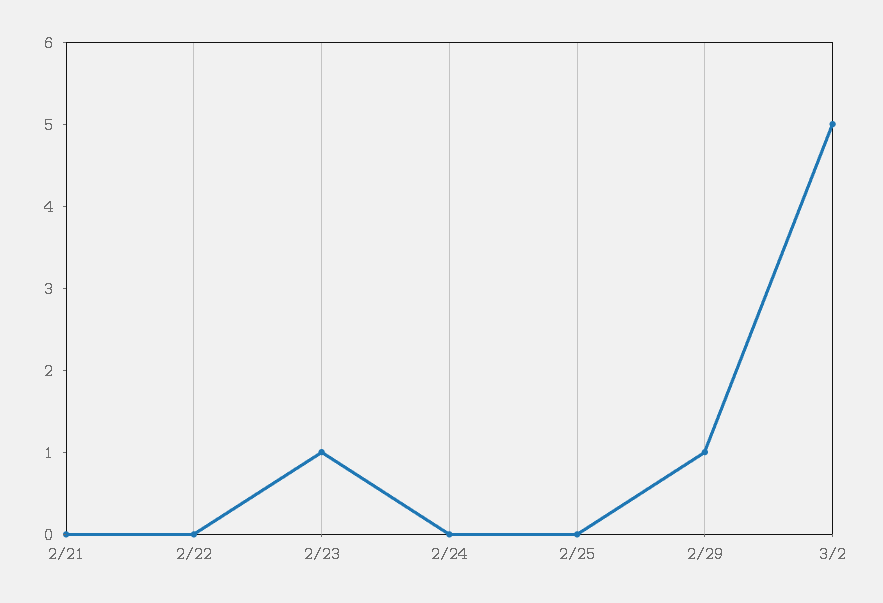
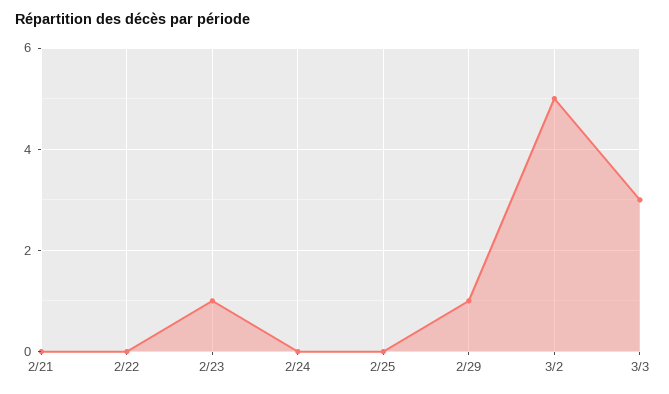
3/3: none -> 3

